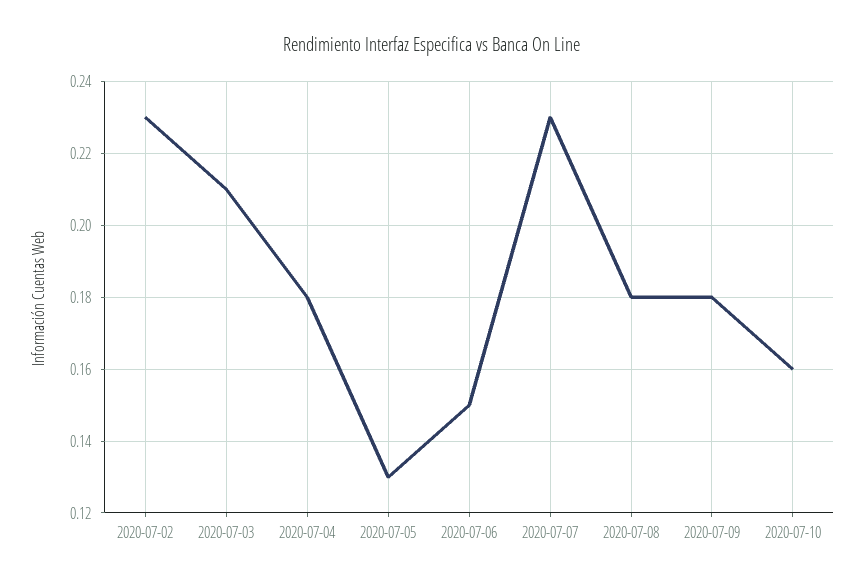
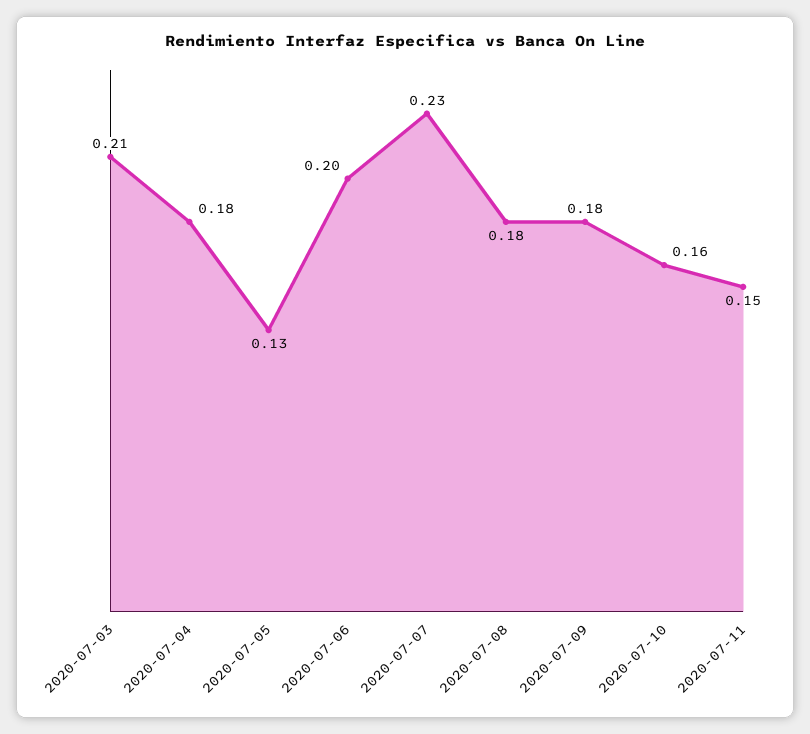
2020-07-02: 0.23 -> none
2020-07-06: 0.15 -> 0.2
2020-07-11: none -> 0.15

